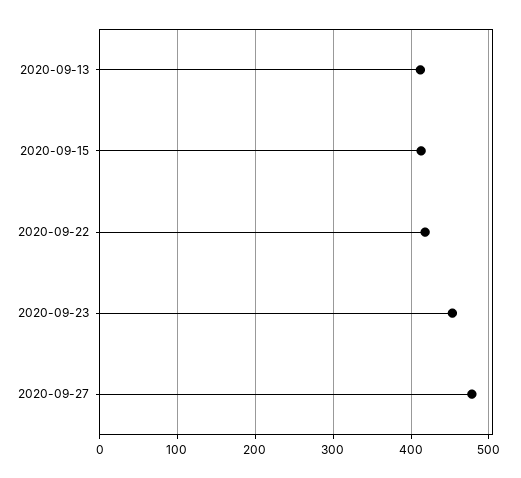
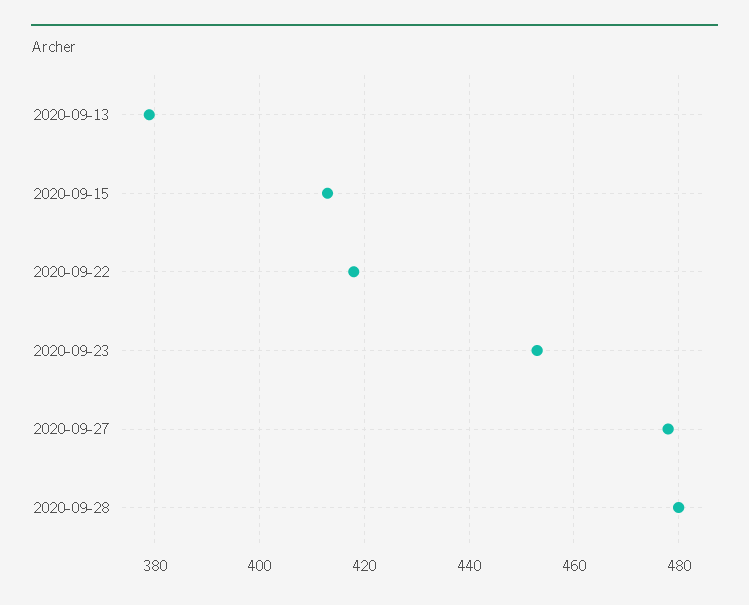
2020-09-13: 410 -> 380
2020-09-28: none -> 480

